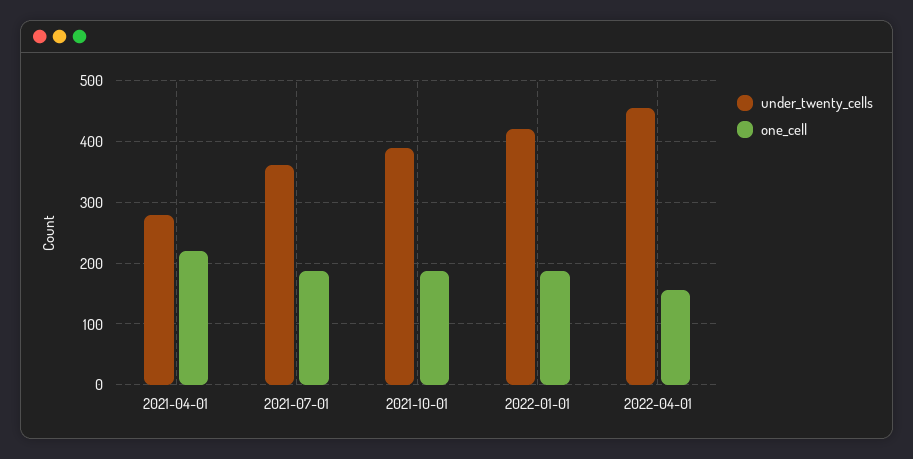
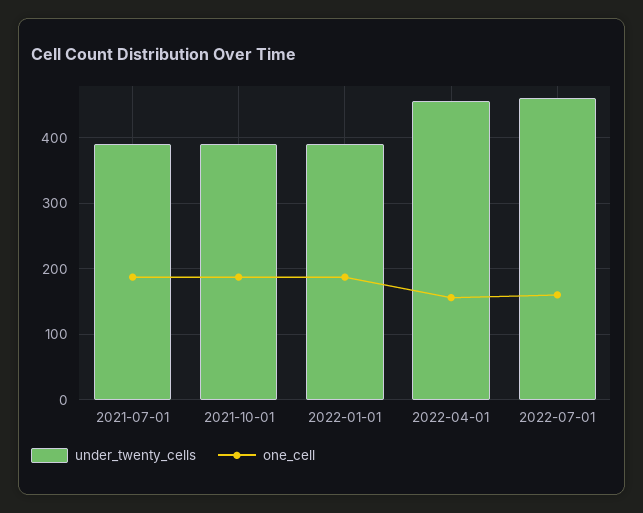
under_twenty_cells, 2021-04-01: 280 -> none
one_cell, 2021-04-01: 220 -> none
under_twenty_cells, 2021-07-01: 360 -> 390
under_twenty_cells, 2022-01-01: 420 -> 390
under_twenty_cells, 2022-07-01: none -> 460
one_cell, 2022-07-01: none -> 160

